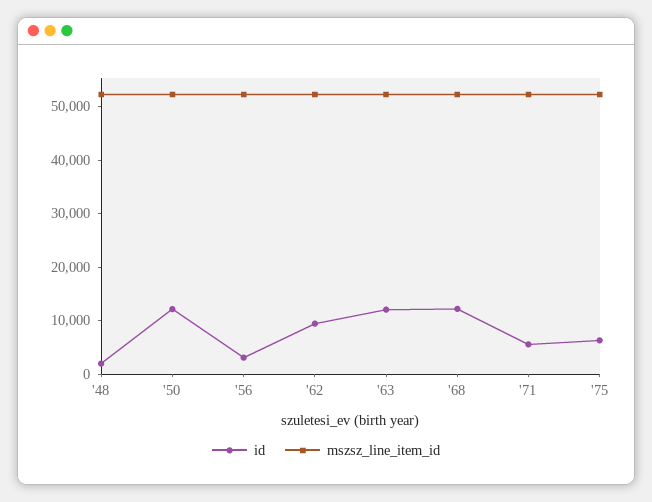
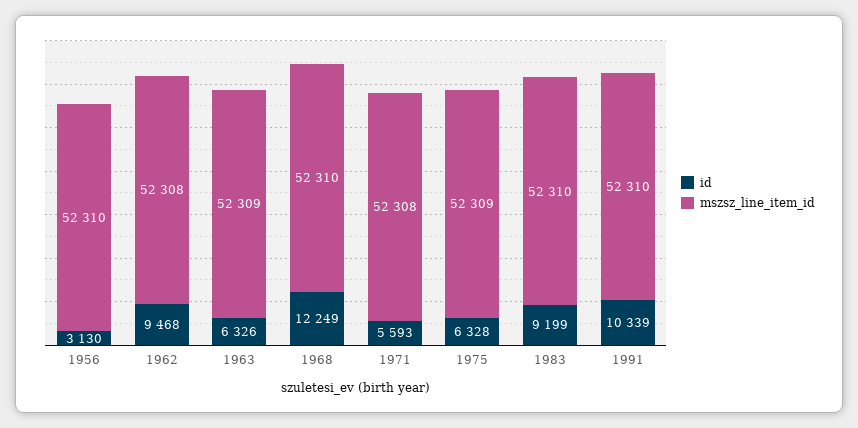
id, '48: 2000 -> none
mszsz_line_item_id, '48: 52000 -> none
id, '50: 12000 -> none
mszsz_line_item_id, '50: 52000 -> none
id, '63: 12000 -> 6326
id, 1983: none -> 9199
mszsz_line_item_id, 1983: none -> 52310
id, 1991: none -> 10339
mszsz_line_item_id, 1991: none -> 52310

